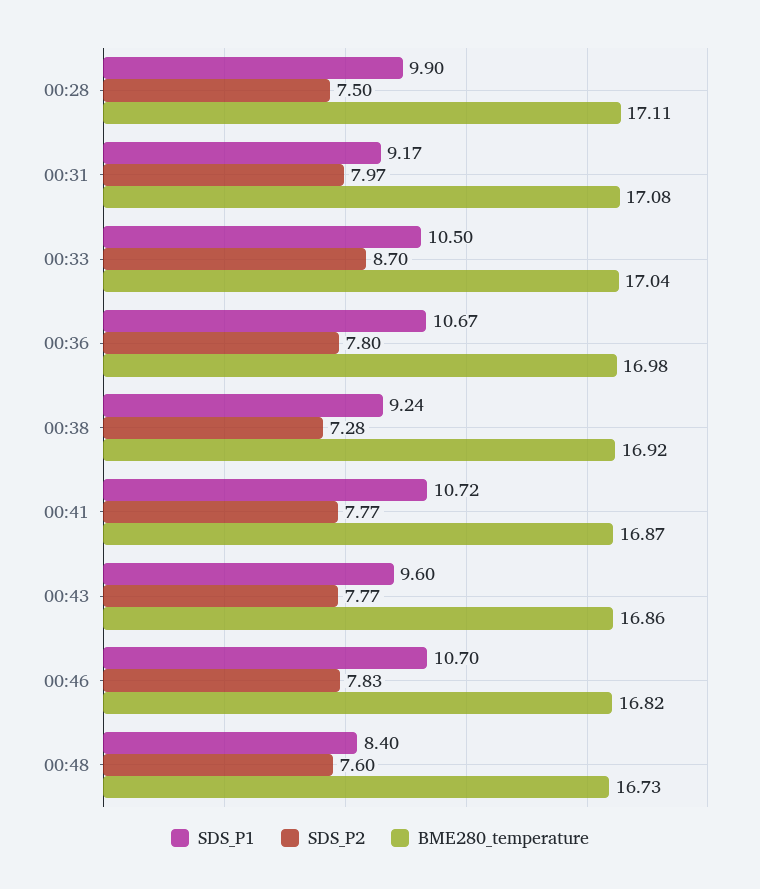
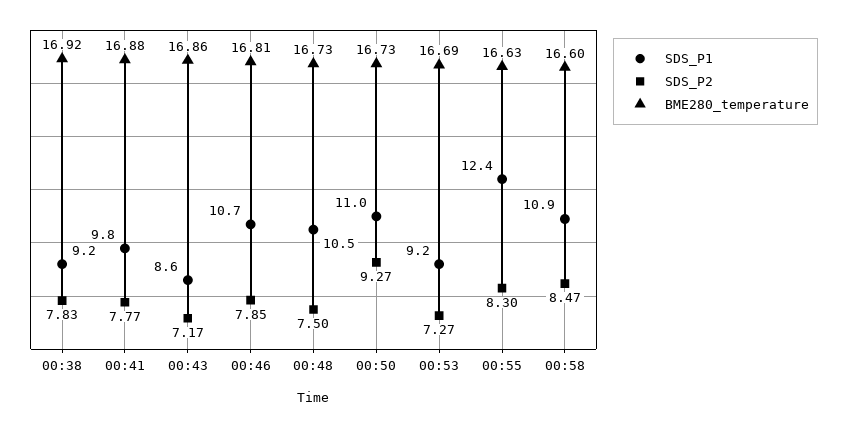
SDS_P1, 00:28: 9.9 -> none
SDS_P2, 00:28: 7.5 -> none
BME280_temperature, 00:28: 17.11 -> none
SDS_P1, 00:31: 9.17 -> none
SDS_P2, 00:31: 7.97 -> none
BME280_temperature, 00:31: 17.08 -> none
SDS_P1, 00:33: 10.5 -> none
SDS_P2, 00:33: 8.7 -> none
BME280_temperature, 00:33: 17.04 -> none
SDS_P1, 00:36: 10.67 -> none
SDS_P2, 00:36: 7.8 -> none
BME280_temperature, 00:36: 16.98 -> none
SDS_P2, 00:38: 7.28 -> 7.83
SDS_P1, 00:41: 10.72 -> 9.8
BME280_temperature, 00:41: 16.87 -> 16.88
SDS_P1, 00:43: 9.6 -> 8.6
SDS_P2, 00:43: 7.77 -> 7.17
SDS_P2, 00:46: 7.83 -> 7.85
BME280_temperature, 00:46: 16.82 -> 16.81
SDS_P1, 00:48: 8.4 -> 10.5
SDS_P2, 00:48: 7.6 -> 7.5
SDS_P1, 00:50: none -> 11
SDS_P2, 00:50: none -> 9.27
BME280_temperature, 00:50: none -> 16.73
SDS_P1, 00:53: none -> 9.2
SDS_P2, 00:53: none -> 7.27
BME280_temperature, 00:53: none -> 16.69
SDS_P1, 00:55: none -> 12.4
SDS_P2, 00:55: none -> 8.3
BME280_temperature, 00:55: none -> 16.63
SDS_P1, 00:58: none -> 10.9
SDS_P2, 00:58: none -> 8.47
BME280_temperature, 00:58: none -> 16.6

